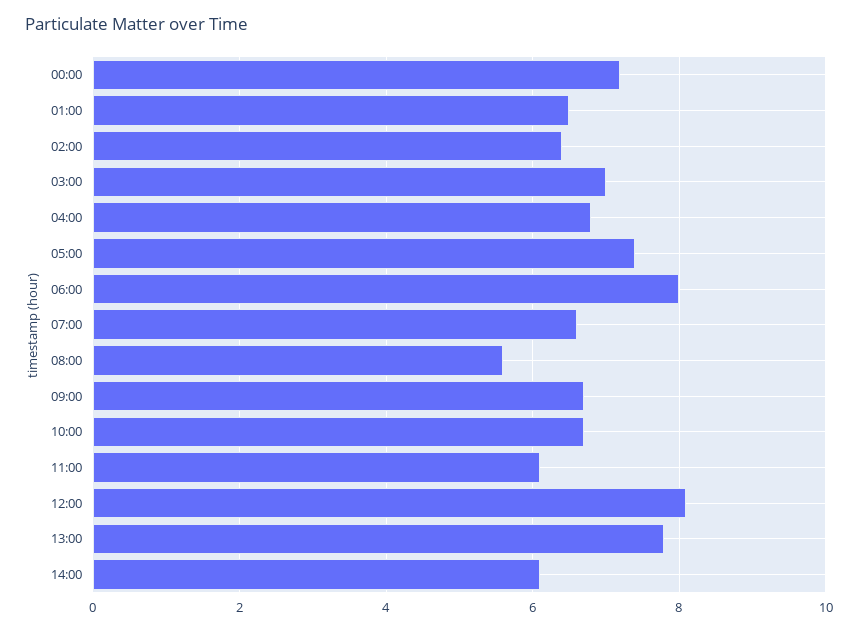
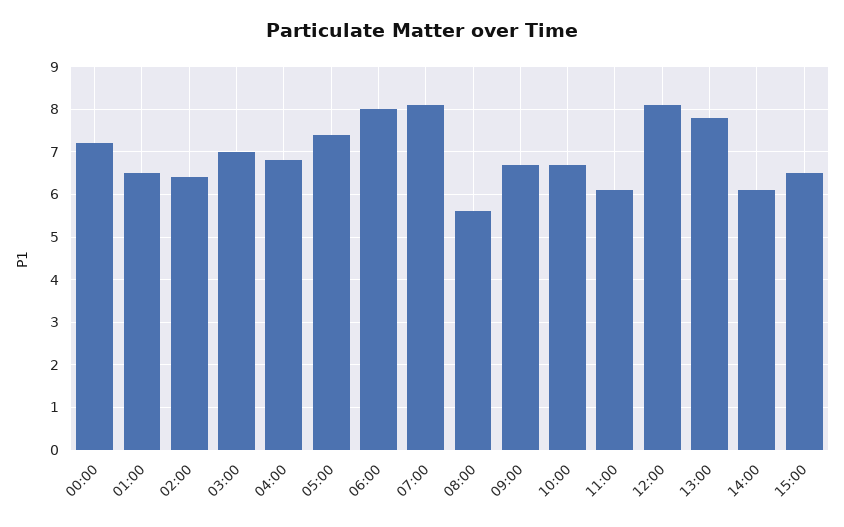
07:00: 6.5 -> 8
15:00: none -> 6.5

